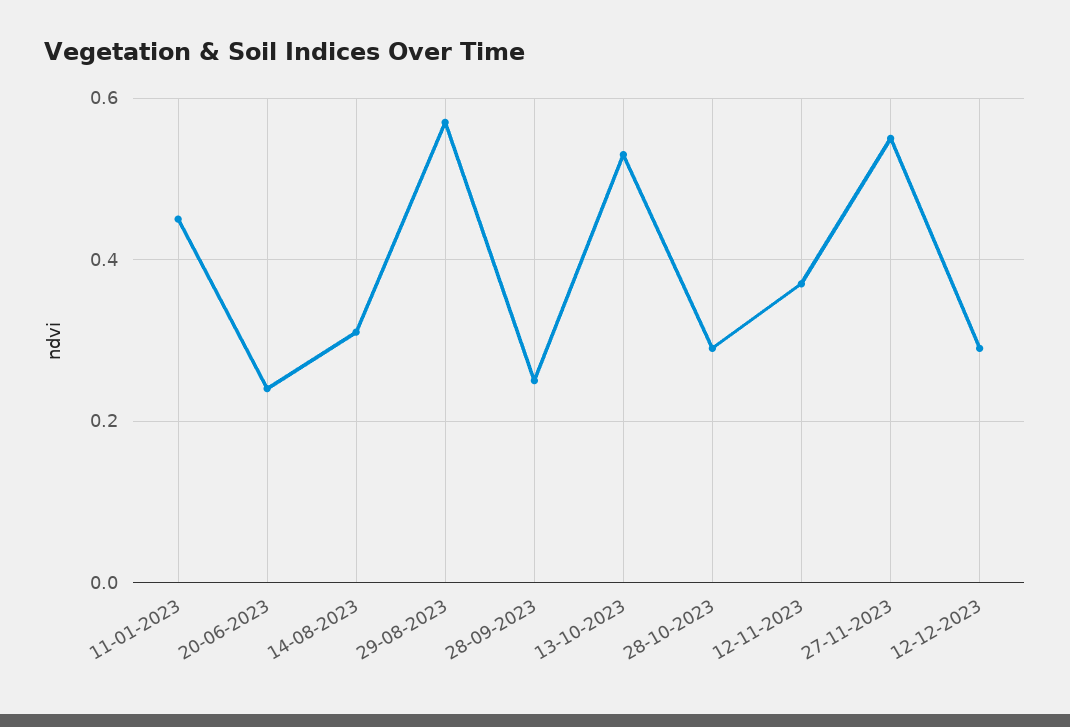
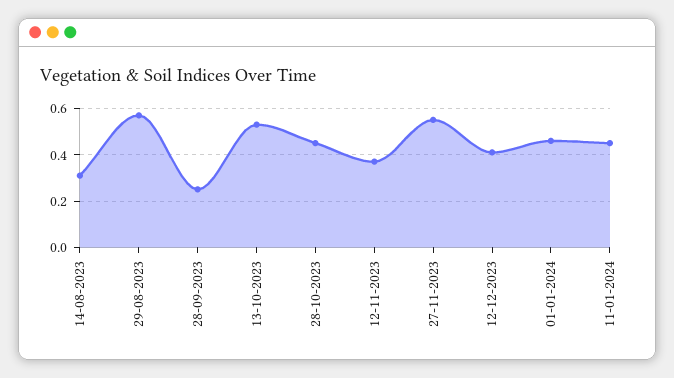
11-01-2023: 0.45 -> none
20-06-2023: 0.25 -> none
28-10-2023: 0.3 -> 0.45
12-12-2023: 0.3 -> 0.4
01-01-2024: none -> 0.45
11-01-2024: none -> 0.45

